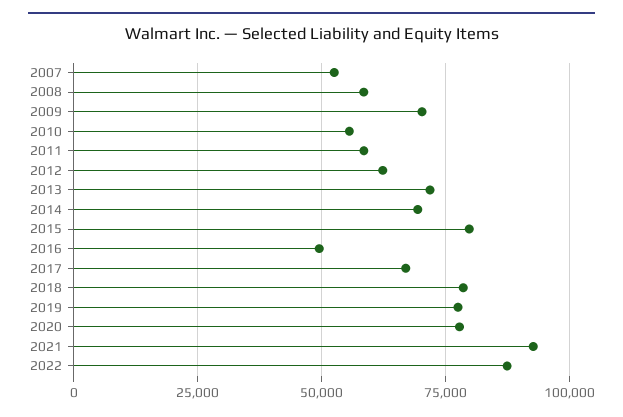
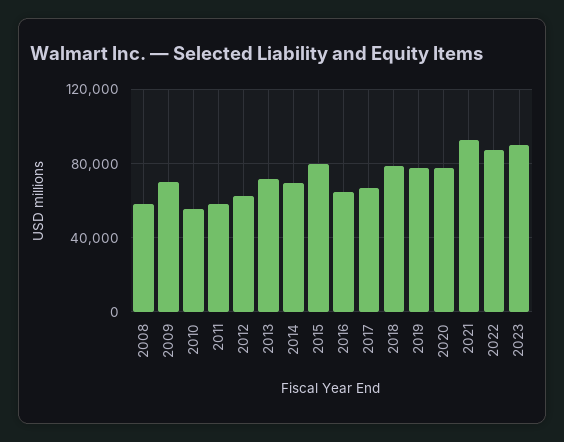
2007: 52500 -> none
2016: 50000 -> 65000
2023: none -> 90000

